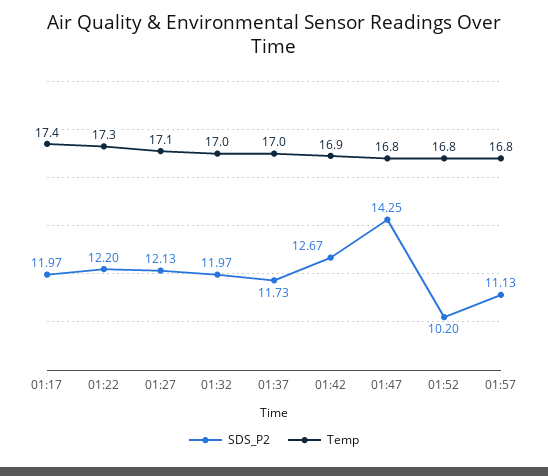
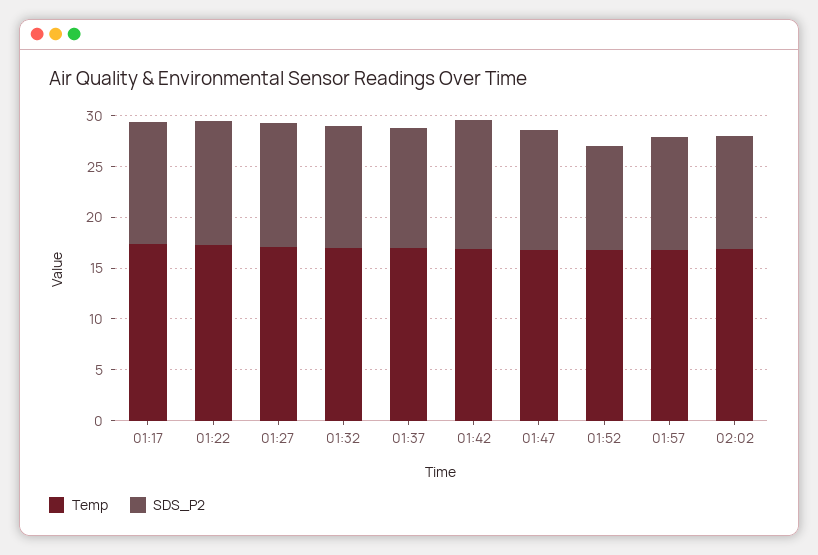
SDS_P2, 01:47: 14.25 -> 12
Temp, 02:02: none -> 17
SDS_P2, 02:02: none -> 11

